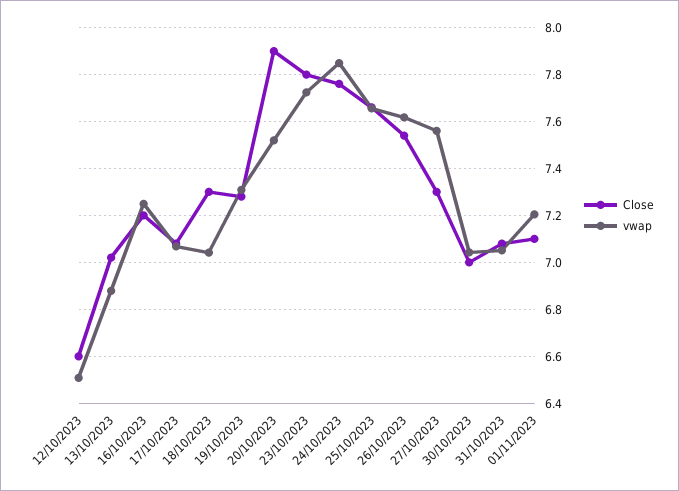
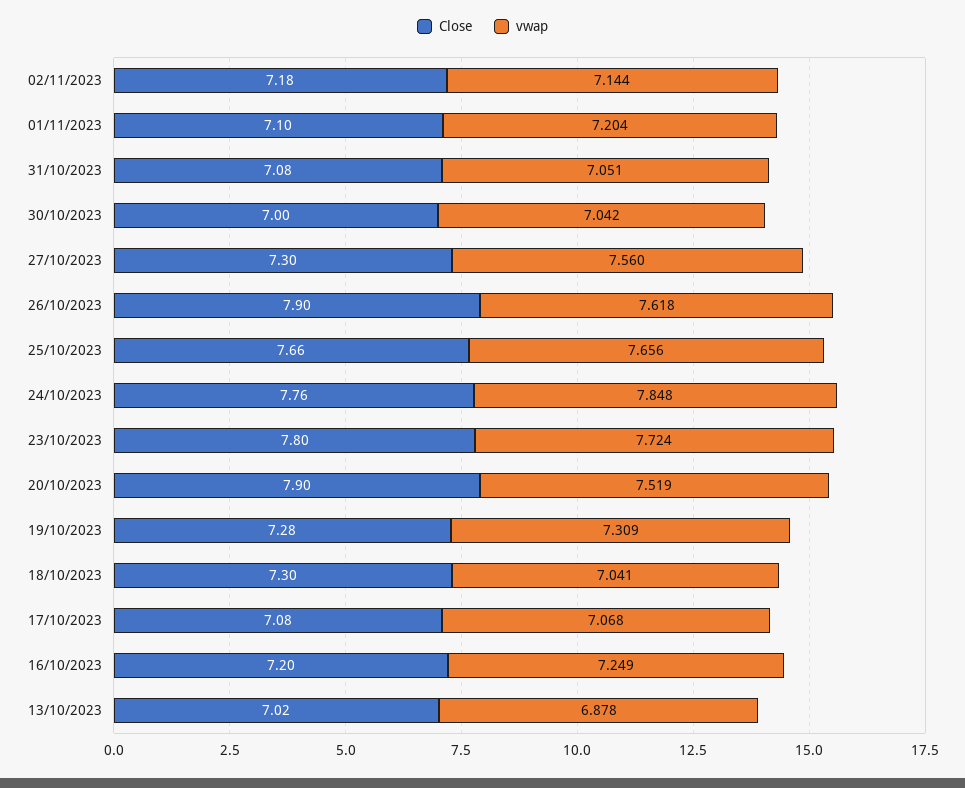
Close, 12/10/2023: 6.6 -> none
vwap, 12/10/2023: 6.5 -> none
Close, 26/10/2023: 7.55 -> 7.9
Close, 02/11/2023: none -> 7.18
vwap, 02/11/2023: none -> 7.144

